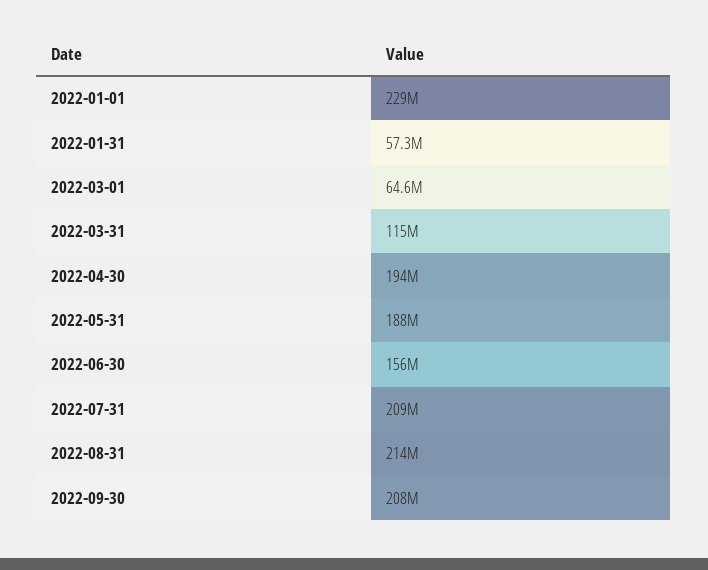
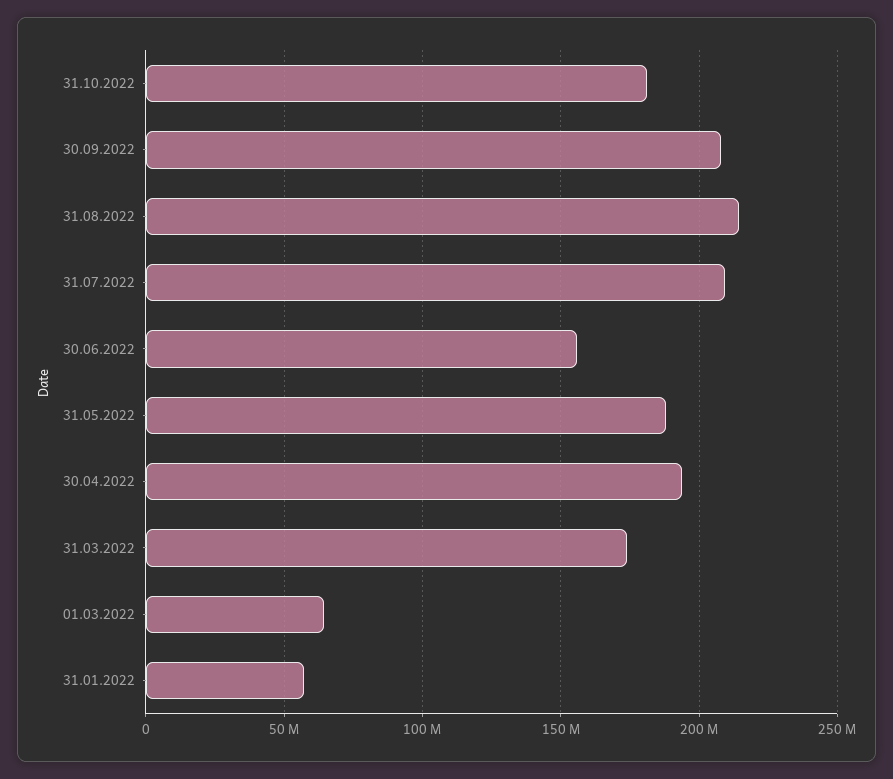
2022-01-01: 229000000 -> none
2022-03-31: 115000000 -> 175000000
31.10.2022: none -> 180000000

